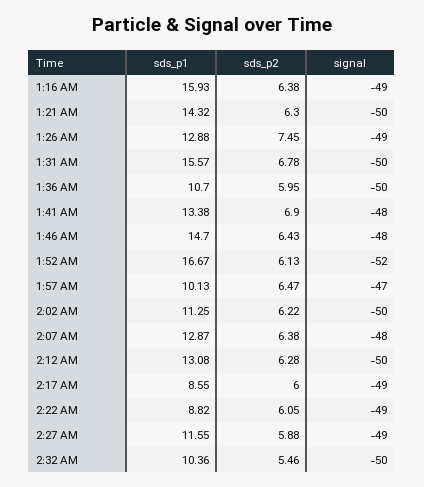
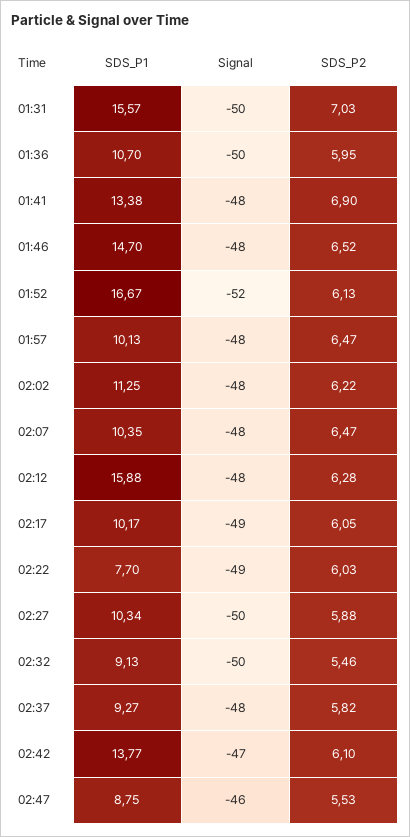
sds_p1, 1:16 AM: 15.93 -> none
sds_p2, 1:16 AM: 6.38 -> none
signal, 1:16 AM: -49 -> none
sds_p1, 1:21 AM: 14.32 -> none
sds_p2, 1:21 AM: 6.3 -> none
signal, 1:21 AM: -50 -> none
sds_p1, 1:26 AM: 12.88 -> none
sds_p2, 1:26 AM: 7.45 -> none
signal, 1:26 AM: -49 -> none
sds_p2, 1:31 AM: 6.78 -> 7.03
sds_p2, 1:46 AM: 6.43 -> 6.52
signal, 1:57 AM: -47 -> -48
signal, 2:02 AM: -50 -> -48
sds_p1, 2:07 AM: 12.87 -> 10.35
sds_p2, 2:07 AM: 6.38 -> 6.47
sds_p1, 2:12 AM: 13.08 -> 15.88
signal, 2:12 AM: -50 -> -48
sds_p1, 2:17 AM: 8.55 -> 10.17
sds_p2, 2:17 AM: 6 -> 6.05
sds_p1, 2:22 AM: 8.82 -> 7.7
sds_p2, 2:22 AM: 6.05 -> 6.03
sds_p1, 2:27 AM: 11.55 -> 10.34
signal, 2:27 AM: -49 -> -50
sds_p1, 2:32 AM: 10.36 -> 9.13
sds_p1, 02:37: none -> 9.27
signal, 02:37: none -> -48
sds_p2, 02:37: none -> 5.82
sds_p1, 02:42: none -> 13.77
signal, 02:42: none -> -47
sds_p2, 02:42: none -> 6.1
sds_p1, 02:47: none -> 8.75
signal, 02:47: none -> -46
sds_p2, 02:47: none -> 5.53

